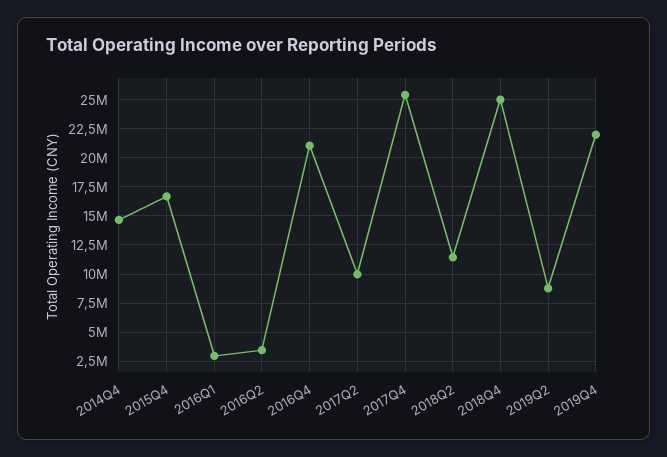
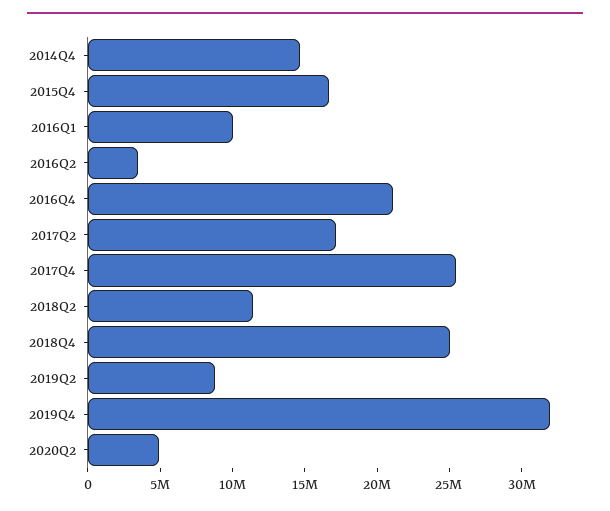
2016Q1: 2500000 -> 10000000
2017Q2: 10000000 -> 17000000
2019Q4: 22500000 -> 32000000
2020Q2: none -> 5000000

